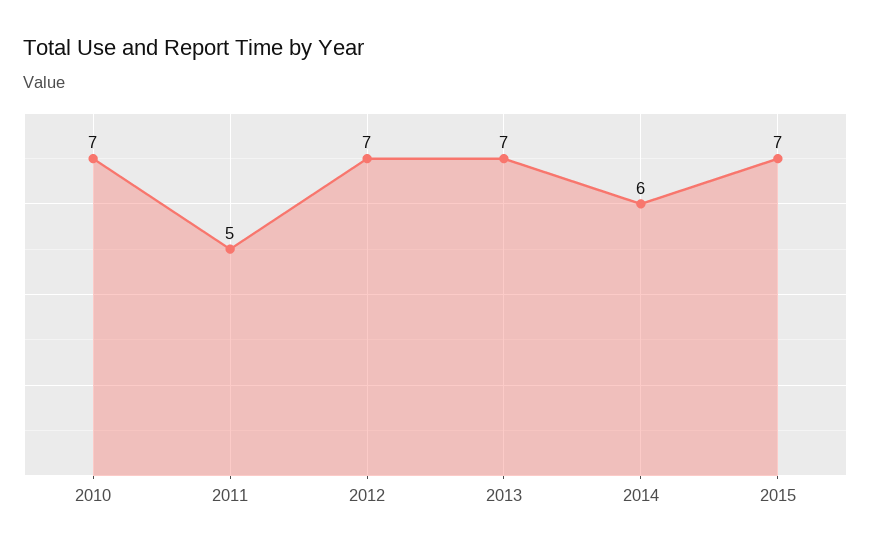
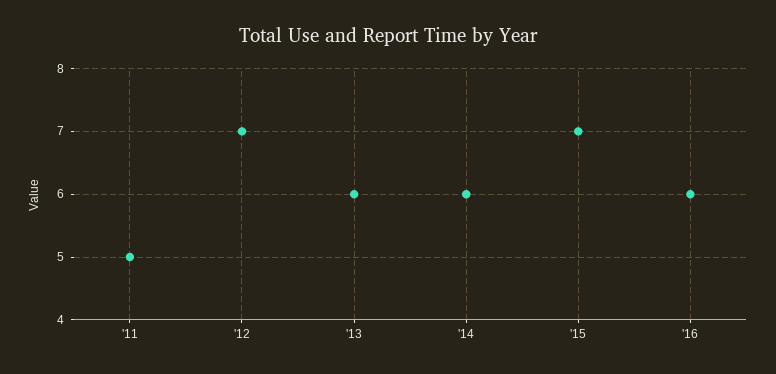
2010: 7 -> none
2013: 7 -> 6
'16: none -> 6

